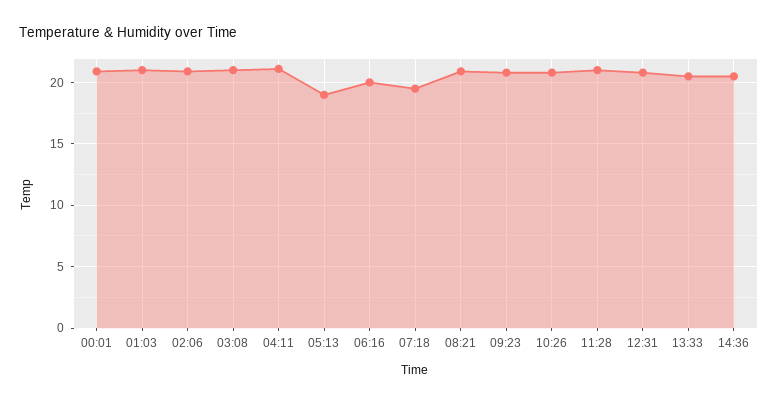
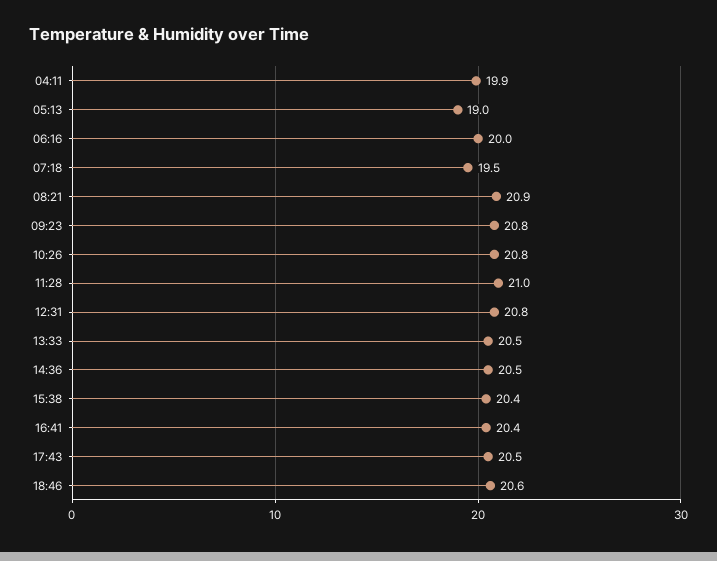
00:01: 21 -> none
01:03: 21 -> none
02:06: 21 -> none
03:08: 21 -> none
04:11: 21 -> 19.9
15:38: none -> 20.4
16:41: none -> 20.4
17:43: none -> 20.5
18:46: none -> 20.6

